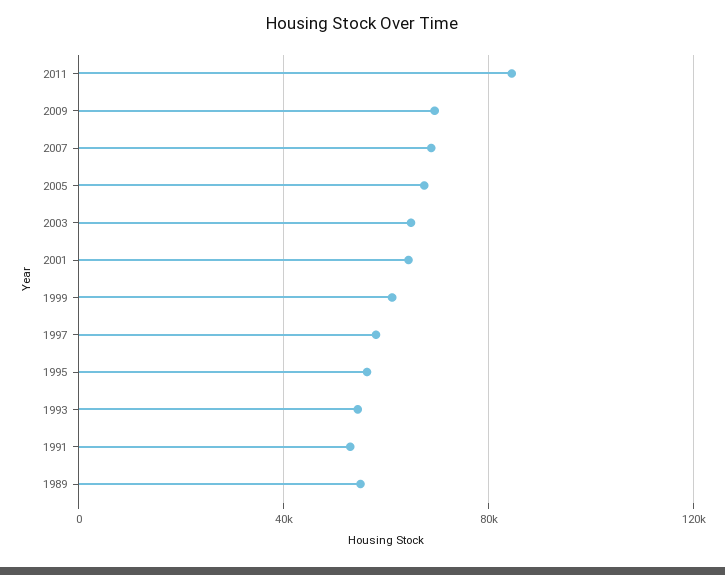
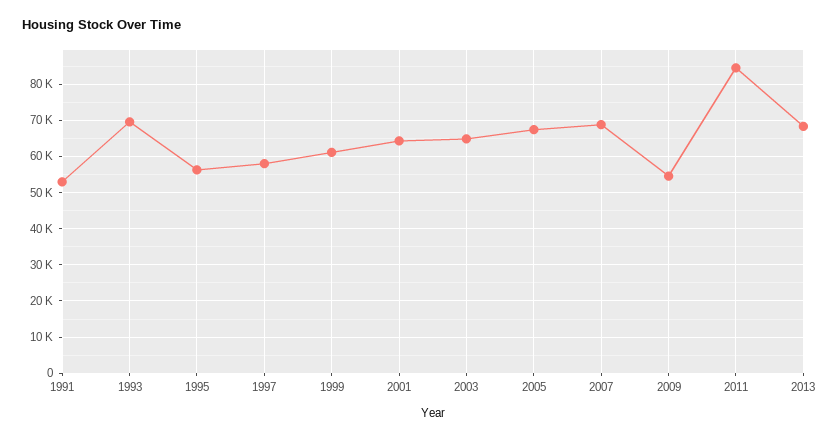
2009: 70000 -> 54000
1993: 55000 -> 70000
1989: 55000 -> none
2013: none -> 68000

